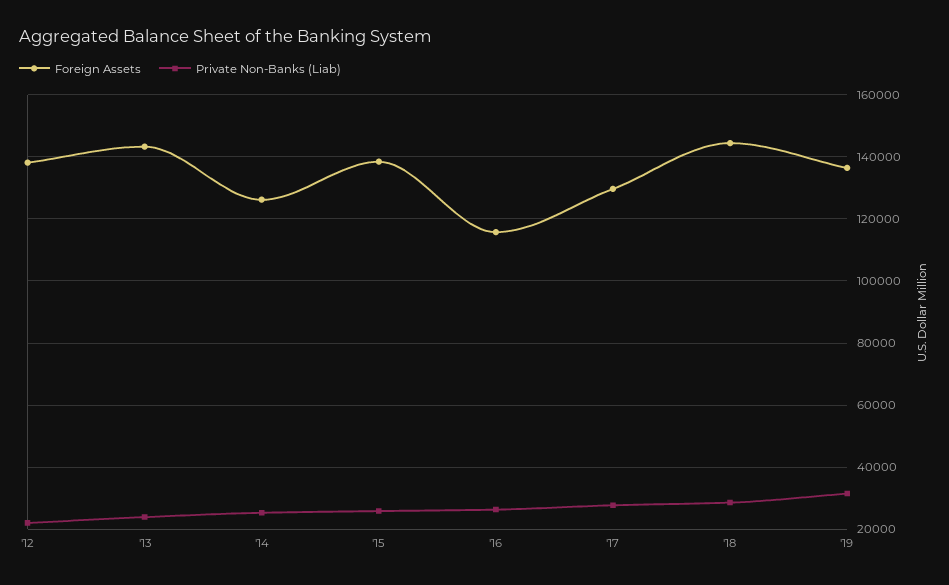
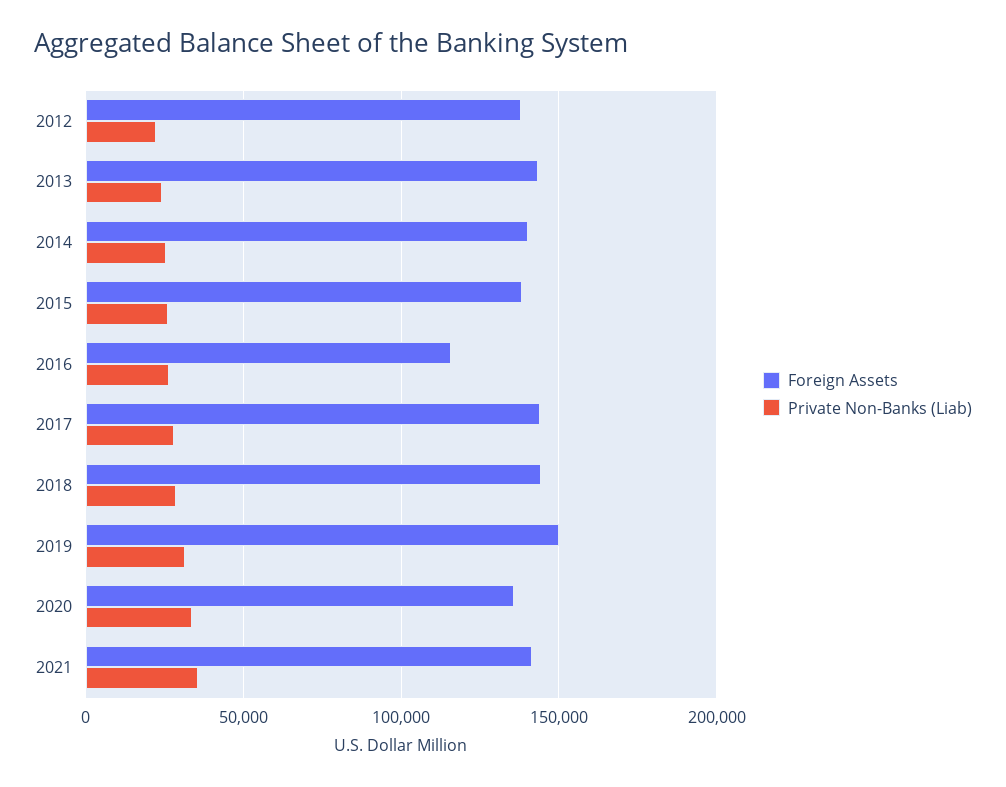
Foreign Assets, '14: 126000 -> 140000
Foreign Assets, '17: 130000 -> 145000
Foreign Assets, '19: 136000 -> 150000
Foreign Assets, 2020: none -> 135000
Private Non-Banks (Liab), 2020: none -> 35000
Foreign Assets, 2021: none -> 140000
Private Non-Banks (Liab), 2021: none -> 35000

